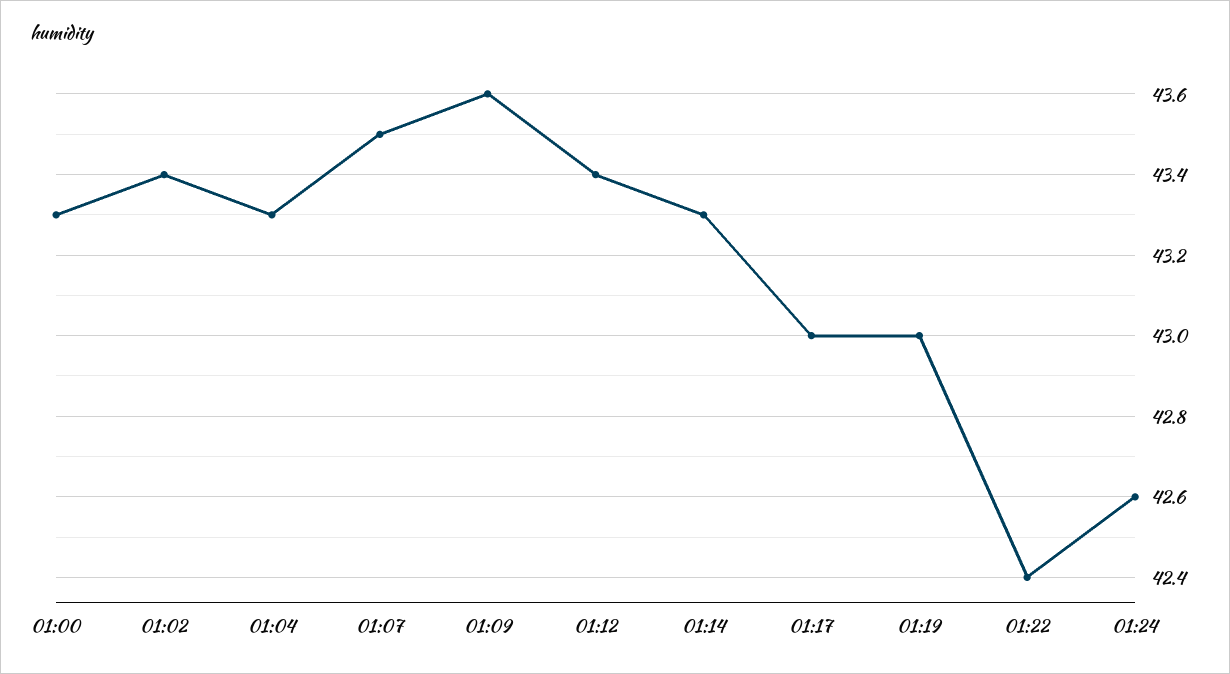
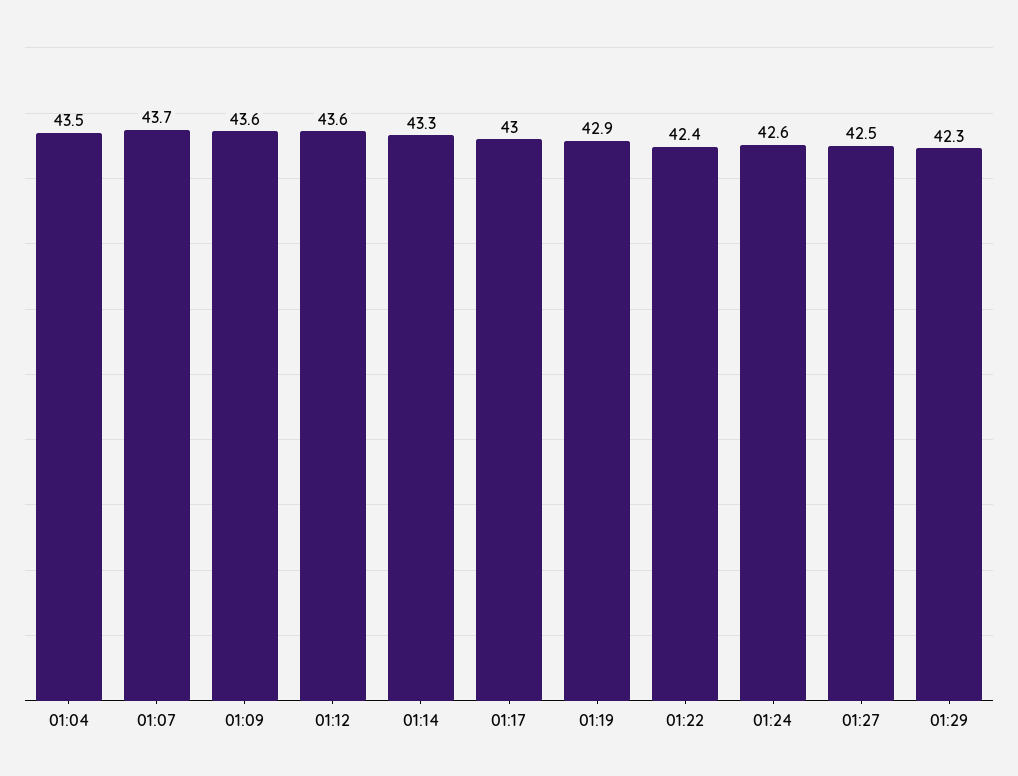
01:00: 43.3 -> none
01:02: 43.4 -> none
01:04: 43.3 -> 43.5
01:07: 43.5 -> 43.7
01:12: 43.4 -> 43.6
01:19: 43 -> 42.9
01:27: none -> 42.5
01:29: none -> 42.3

